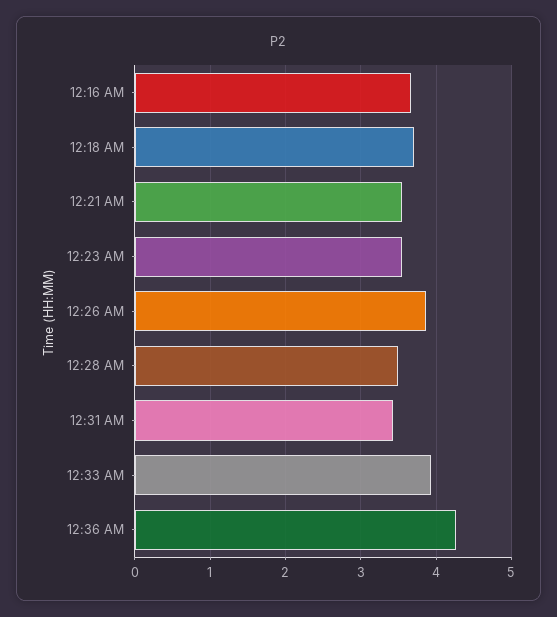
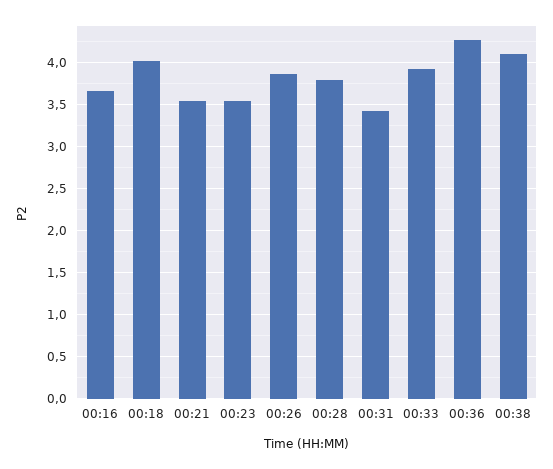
12:18 AM: 3.7 -> 4
12:28 AM: 3.5 -> 3.8
00:38: none -> 4.1

